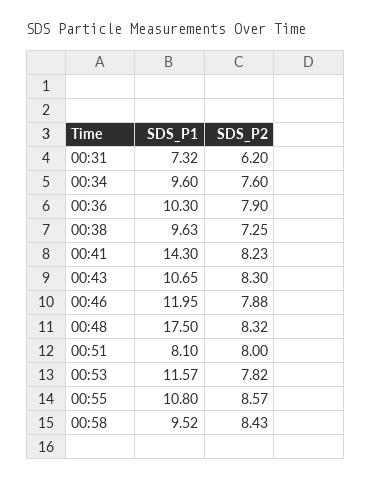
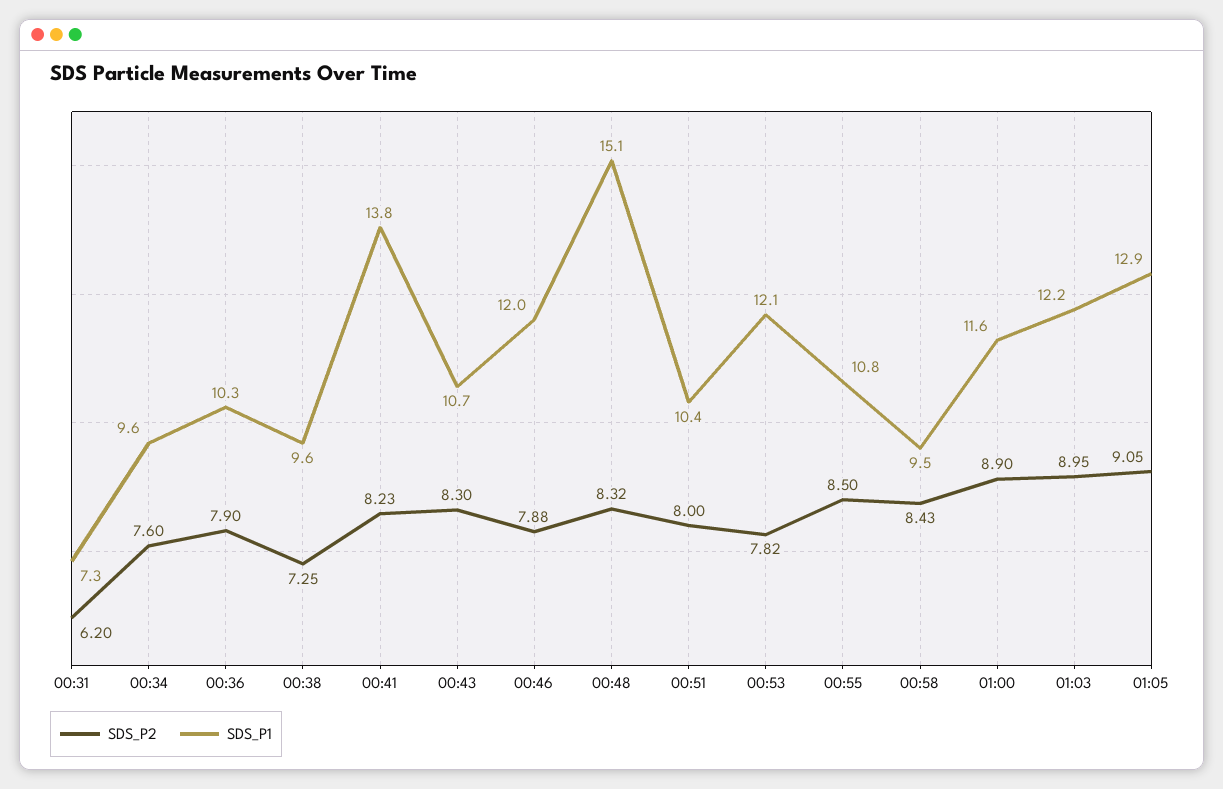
SDS_P1, 00:41: 14.3 -> 13.8
SDS_P1, 00:48: 17.5 -> 15.1
SDS_P1, 00:51: 8.1 -> 10.4
SDS_P1, 00:53: 11.57 -> 12.1
SDS_P2, 00:55: 8.57 -> 8.5
SDS_P2, 01:00: none -> 8.9
SDS_P1, 01:00: none -> 11.6
SDS_P2, 01:03: none -> 8.95
SDS_P1, 01:03: none -> 12.2
SDS_P2, 01:05: none -> 9.05
SDS_P1, 01:05: none -> 12.9

